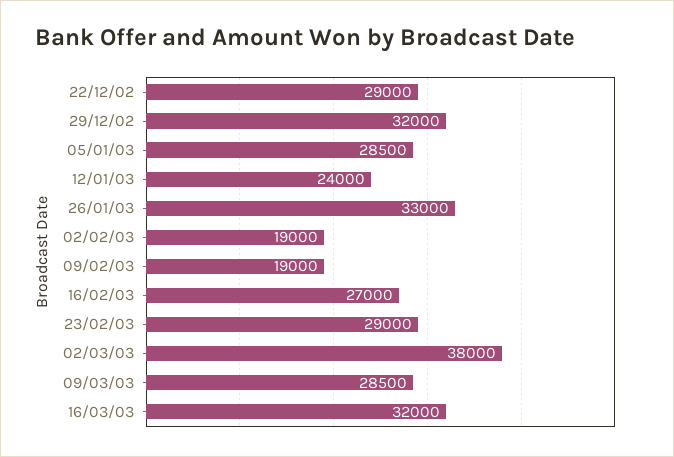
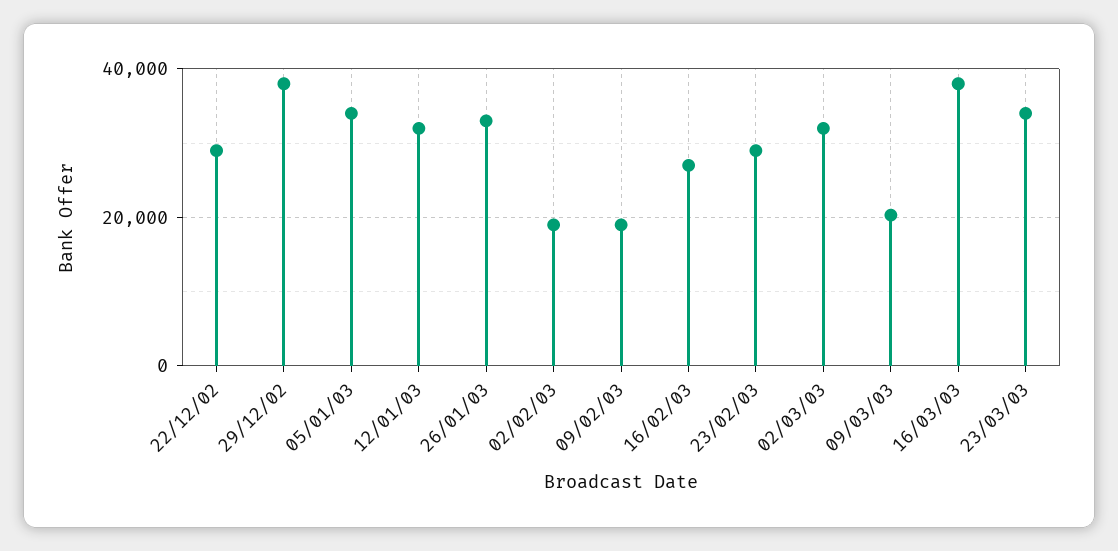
29/12/02: 32000 -> 38000
05/01/03: 28500 -> 34000
12/01/03: 24000 -> 32000
02/03/03: 38000 -> 32000
09/03/03: 28500 -> 20000
16/03/03: 32000 -> 38000
23/03/03: none -> 34000

